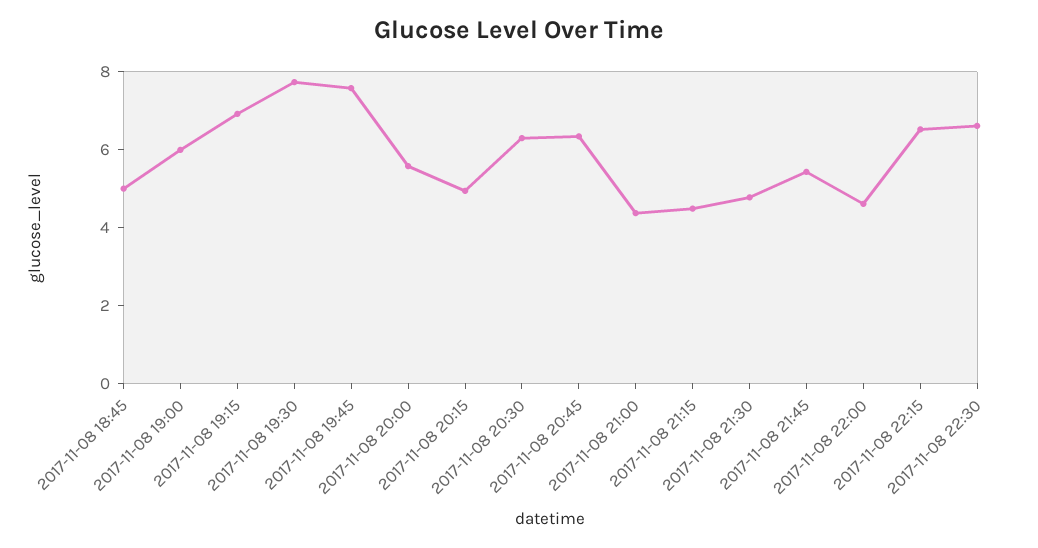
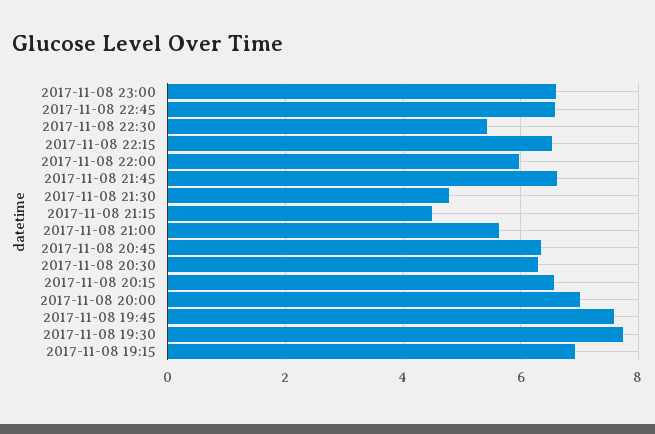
2017-11-08 18:45: 5 -> none
2017-11-08 19:00: 6 -> none
2017-11-08 20:00: 5.5 -> 7
2017-11-08 20:15: 5 -> 6.6
2017-11-08 21:00: 4.5 -> 5.6
2017-11-08 21:45: 5.5 -> 6.6
2017-11-08 22:00: 4.5 -> 6
2017-11-08 22:30: 6.5 -> 5.4
2017-11-08 23:00: none -> 6.6
2017-11-08 22:45: none -> 6.6

